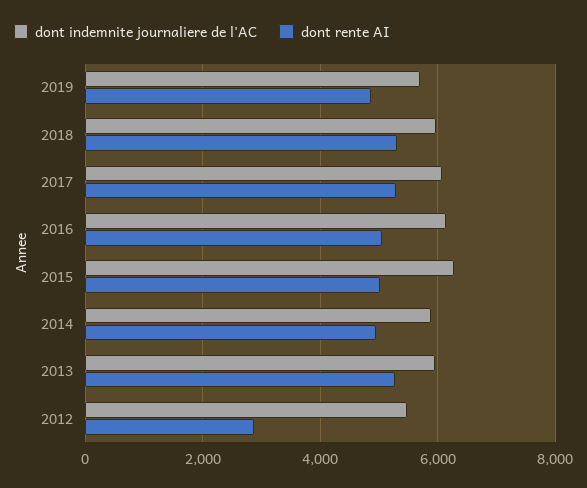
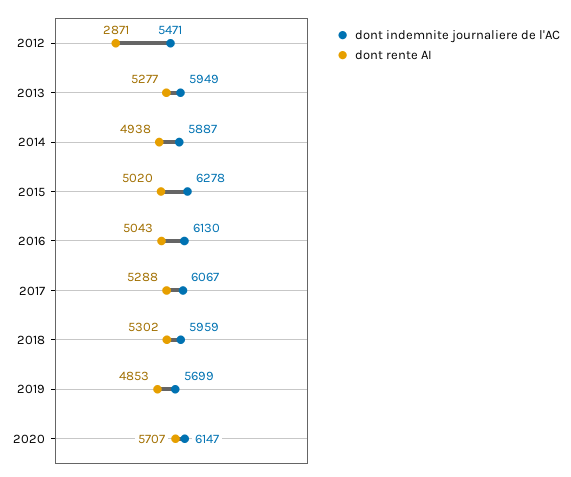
dont indemnite journaliere de l'AC, 2020: none -> 6147
dont rente AI, 2020: none -> 5707

